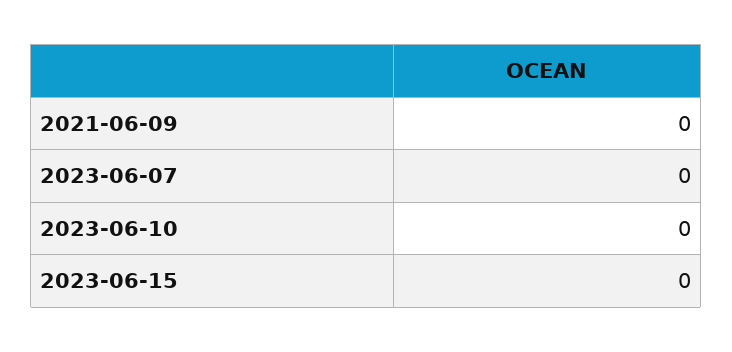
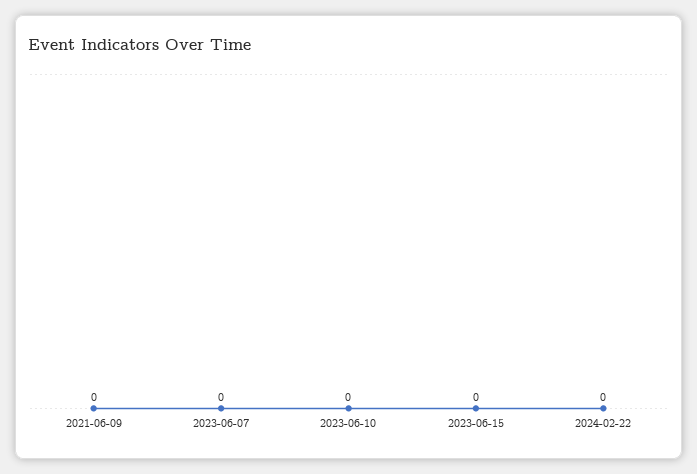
2024-02-22: none -> 0

